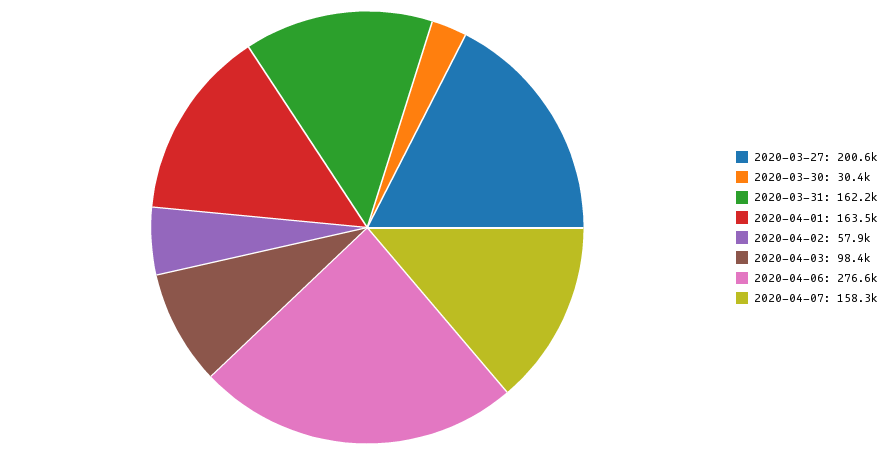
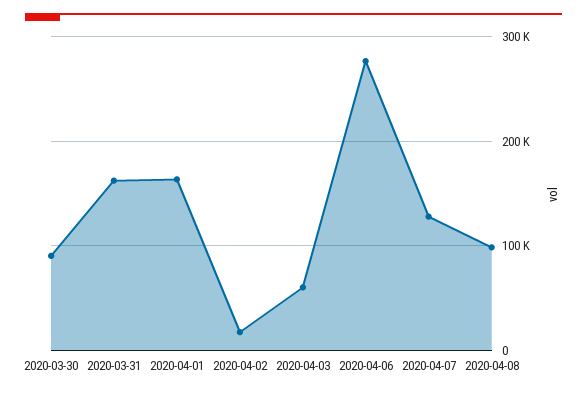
2020-03-27: 200600 -> none
2020-03-30: 30400 -> 90000
2020-04-02: 57900 -> 20000
2020-04-03: 98400 -> 60000
2020-04-07: 158300 -> 130000
2020-04-08: none -> 100000

